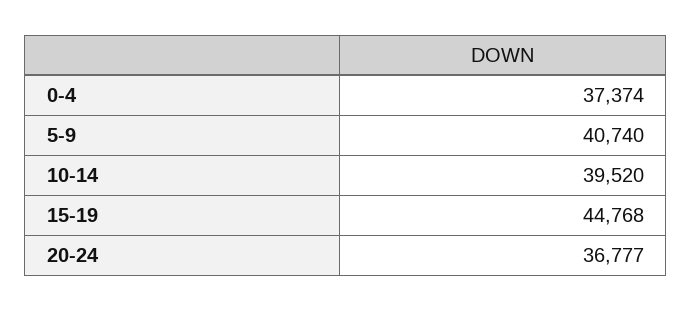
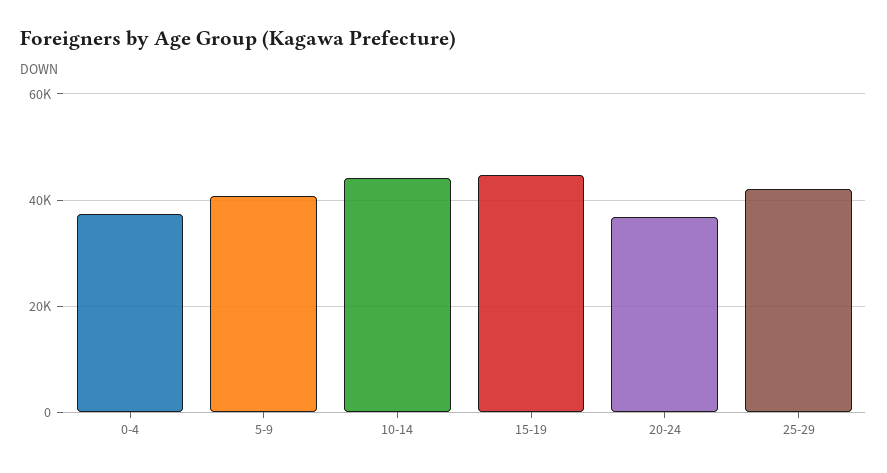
10-14: 39520 -> 44000
25-29: none -> 42000

